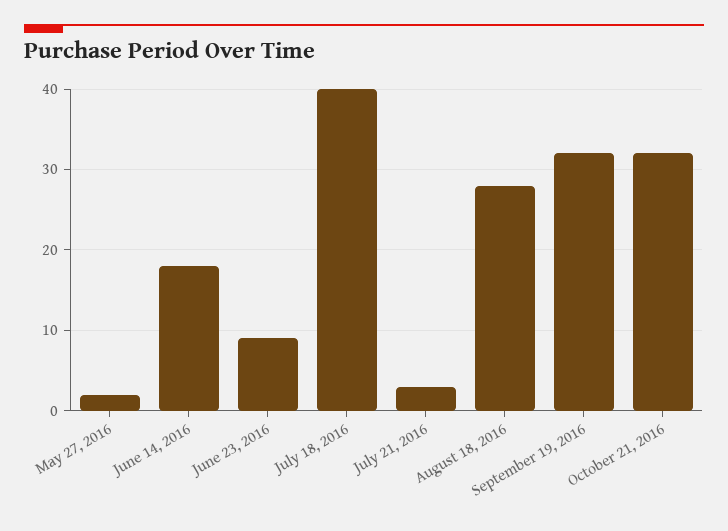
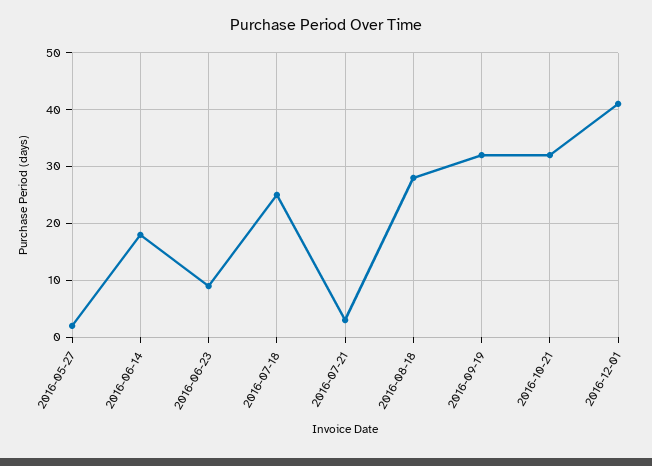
July 18, 2016: 40 -> 25
2016-12-01: none -> 40

